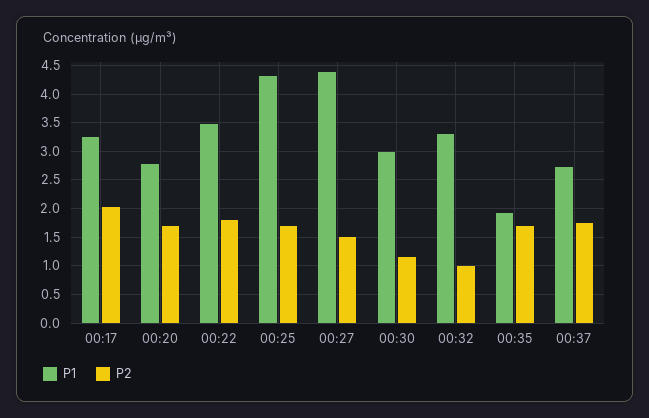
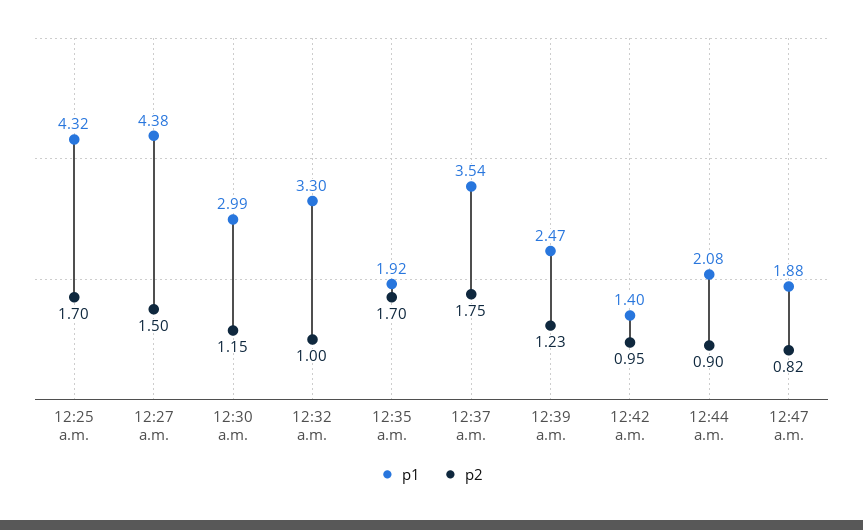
P1, 00:17: 3.25 -> none
P2, 00:17: 2 -> none
P1, 00:20: 2.75 -> none
P2, 00:20: 1.75 -> none
P1, 00:22: 3.5 -> none
P2, 00:22: 1.75 -> none
P1, 00:37: 2.75 -> 3.54
P1, 12:39 a.m.: none -> 2.47
P2, 12:39 a.m.: none -> 1.23
P1, 12:42 a.m.: none -> 1.4
P2, 12:42 a.m.: none -> 0.95
P1, 12:44 a.m.: none -> 2.08
P2, 12:44 a.m.: none -> 0.9
P1, 12:47 a.m.: none -> 1.88
P2, 12:47 a.m.: none -> 0.82

